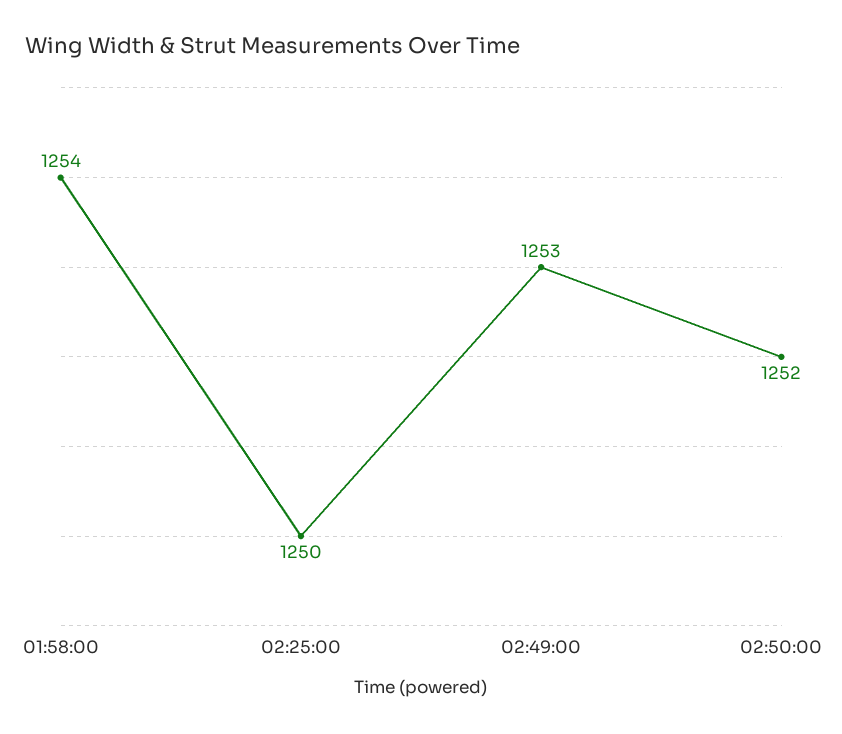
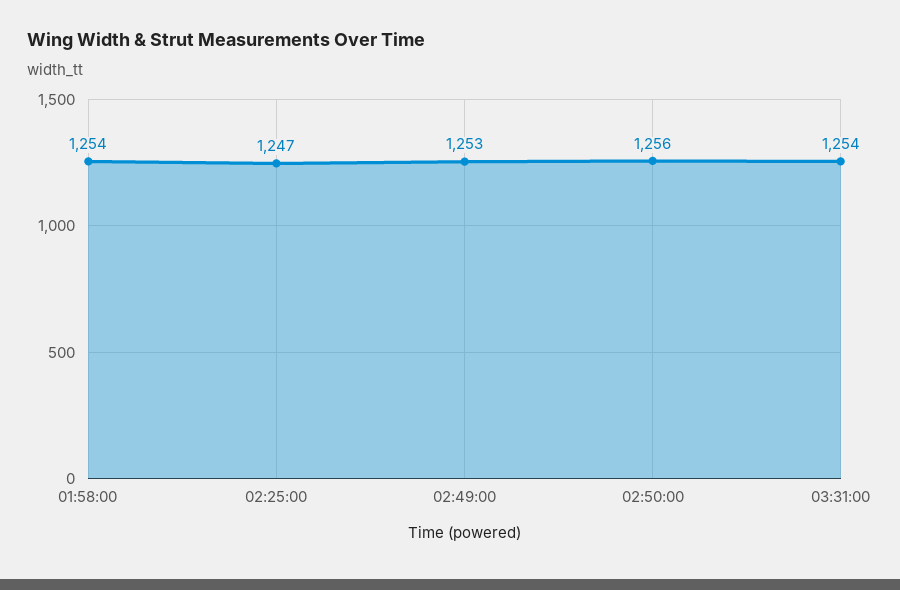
02:25:00: 1250 -> 1247
02:50:00: 1252 -> 1256
03:31:00: none -> 1254

